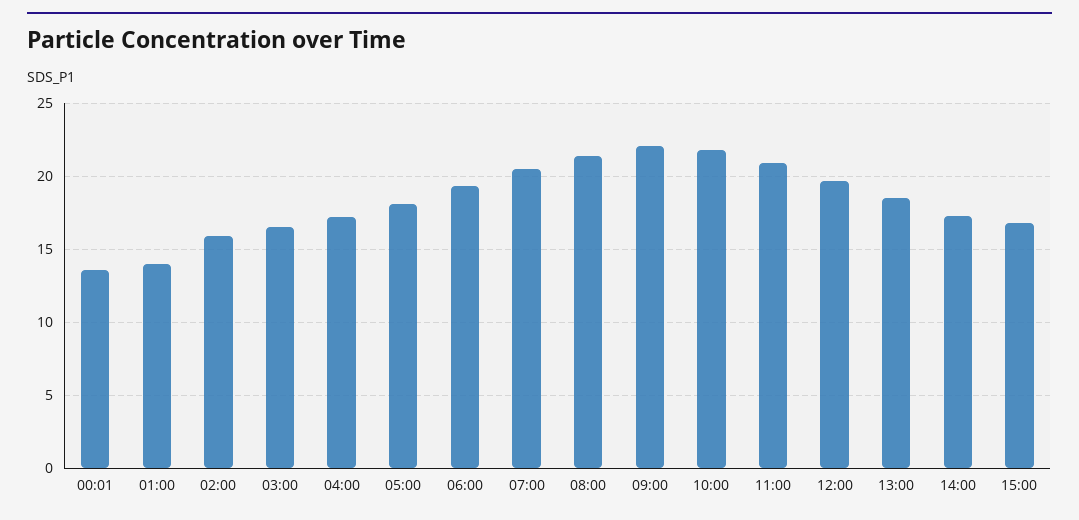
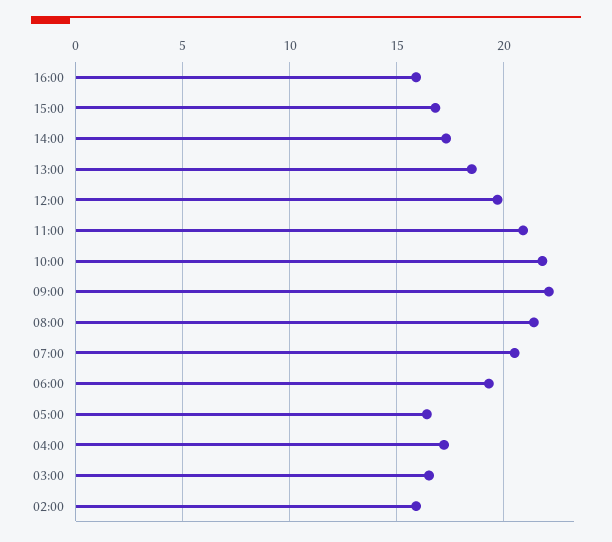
00:01: 13.5 -> none
01:00: 14 -> none
05:00: 18 -> 16.5
16:00: none -> 16

